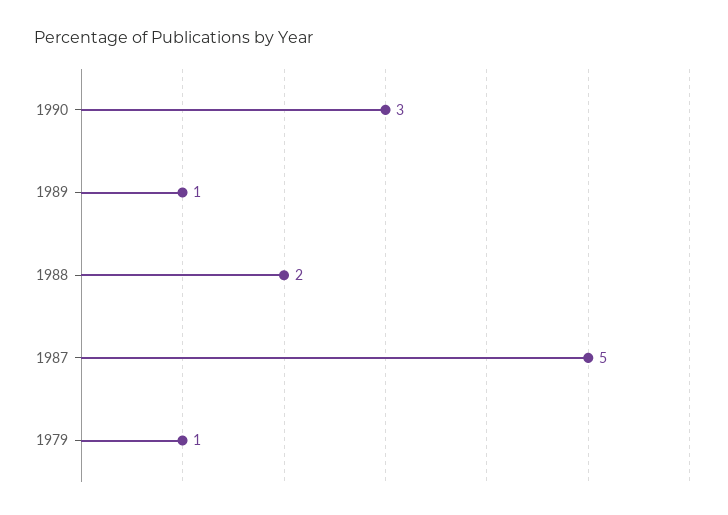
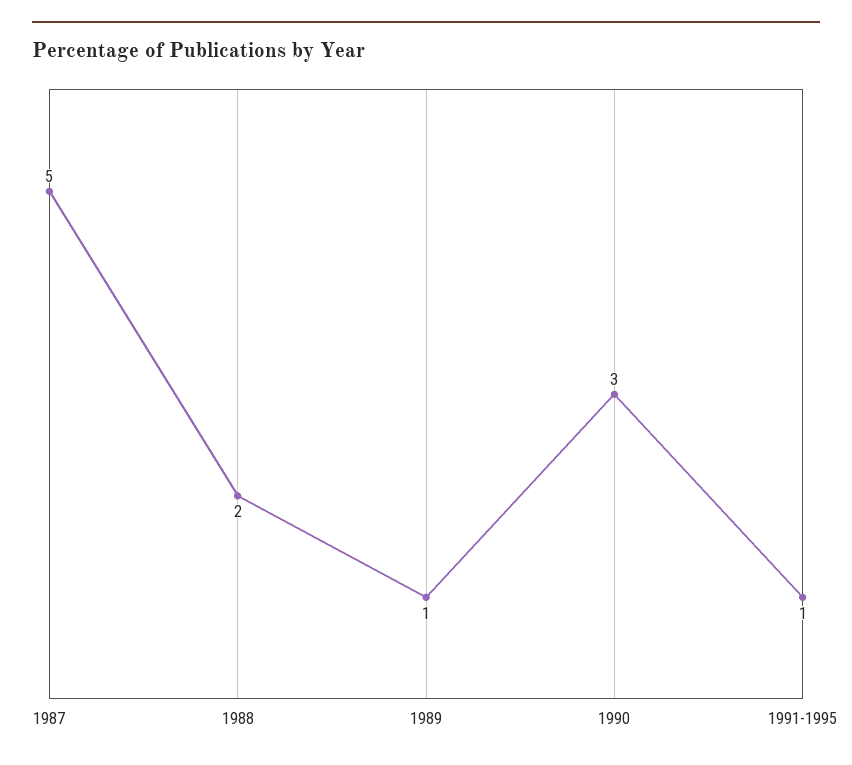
1979: 1 -> none
1991-1995: none -> 1

